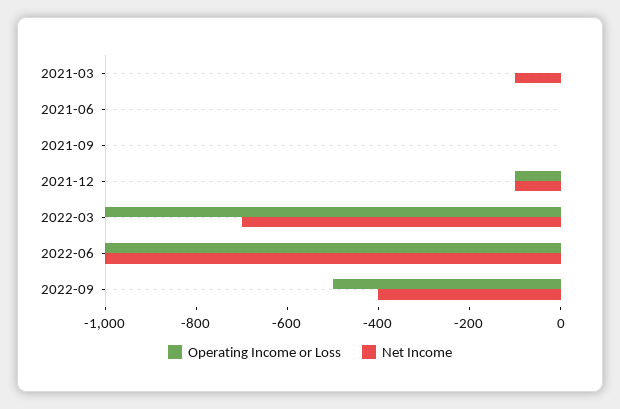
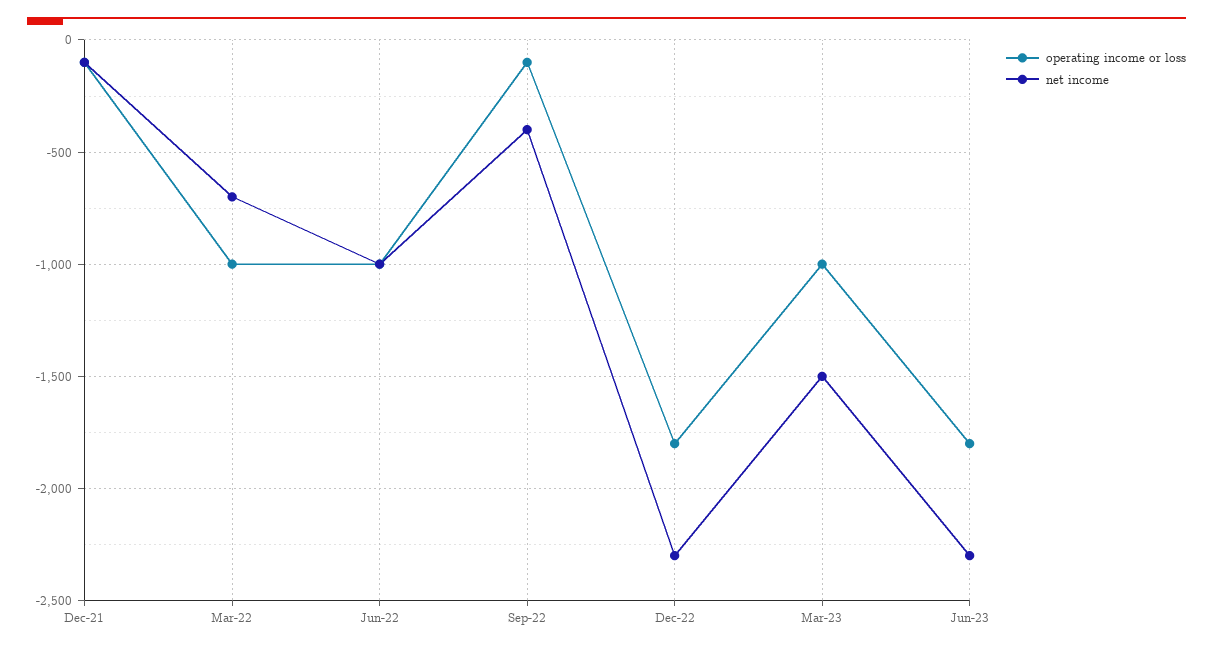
Operating Income or Loss, 2021-03: 0 -> none
Net Income, 2021-03: -100 -> none
Operating Income or Loss, 2021-06: 0 -> none
Net Income, 2021-06: 0 -> none
Operating Income or Loss, 2021-09: 0 -> none
Net Income, 2021-09: 0 -> none
Operating Income or Loss, 2022-09: -500 -> -100
Operating Income or Loss, Dec-22: none -> -1800
Net Income, Dec-22: none -> -2300
Operating Income or Loss, Mar-23: none -> -1000
Net Income, Mar-23: none -> -1500
Operating Income or Loss, Jun-23: none -> -1800
Net Income, Jun-23: none -> -2300

